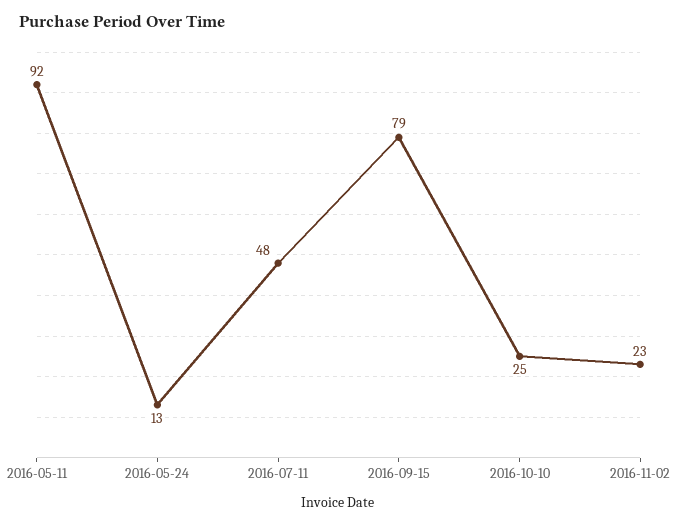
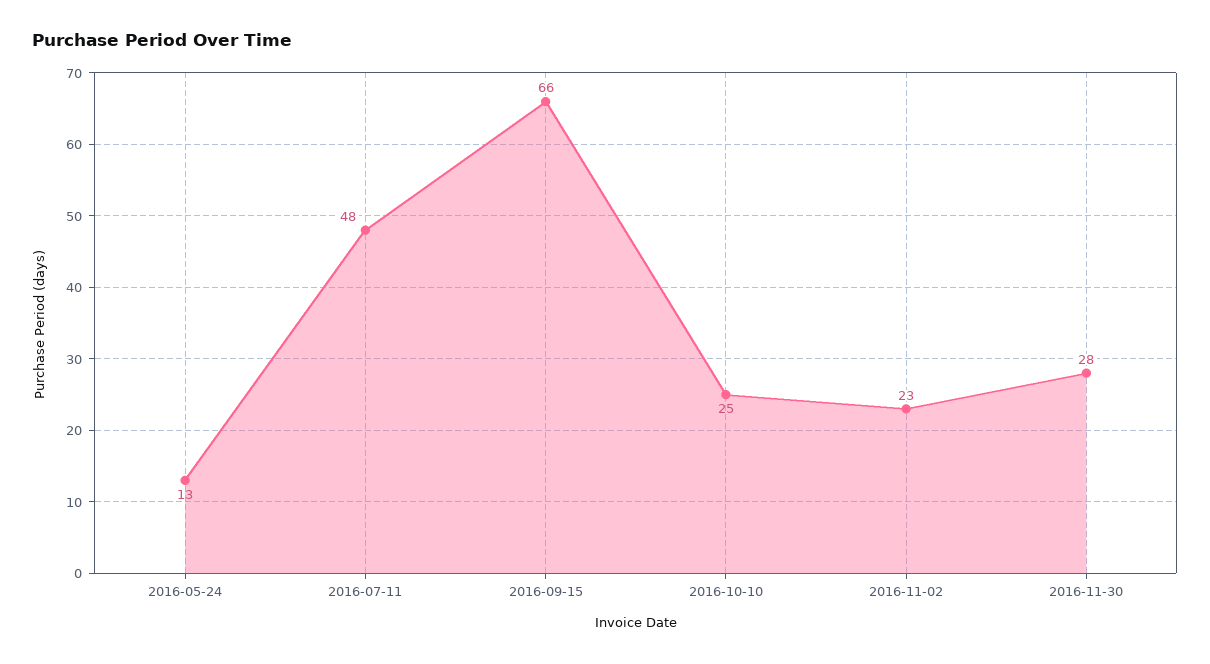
2016-05-11: 92 -> none
2016-09-15: 79 -> 66
2016-11-30: none -> 28

